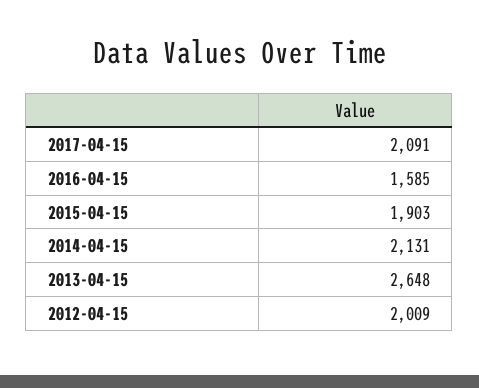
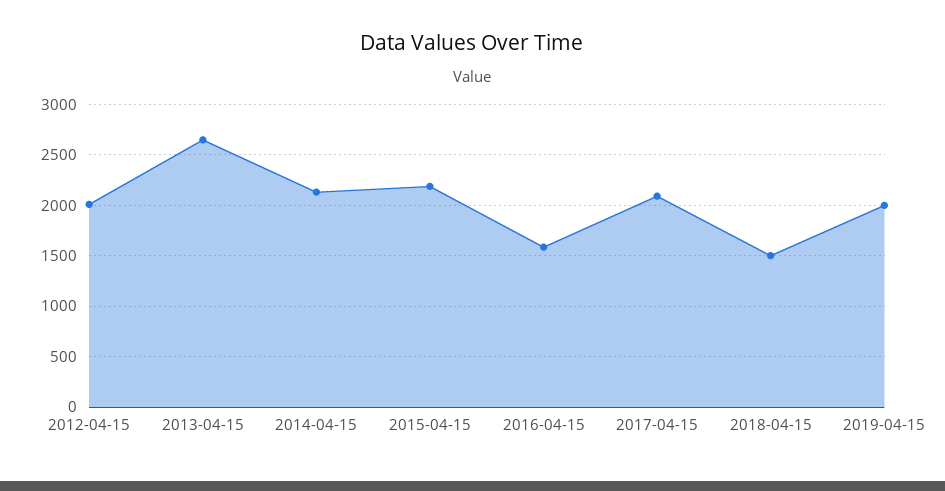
2015-04-15: 1903 -> 2200
2018-04-15: none -> 1500
2019-04-15: none -> 2000

